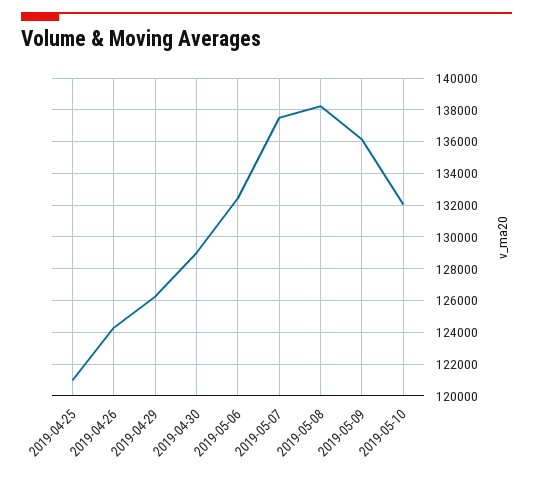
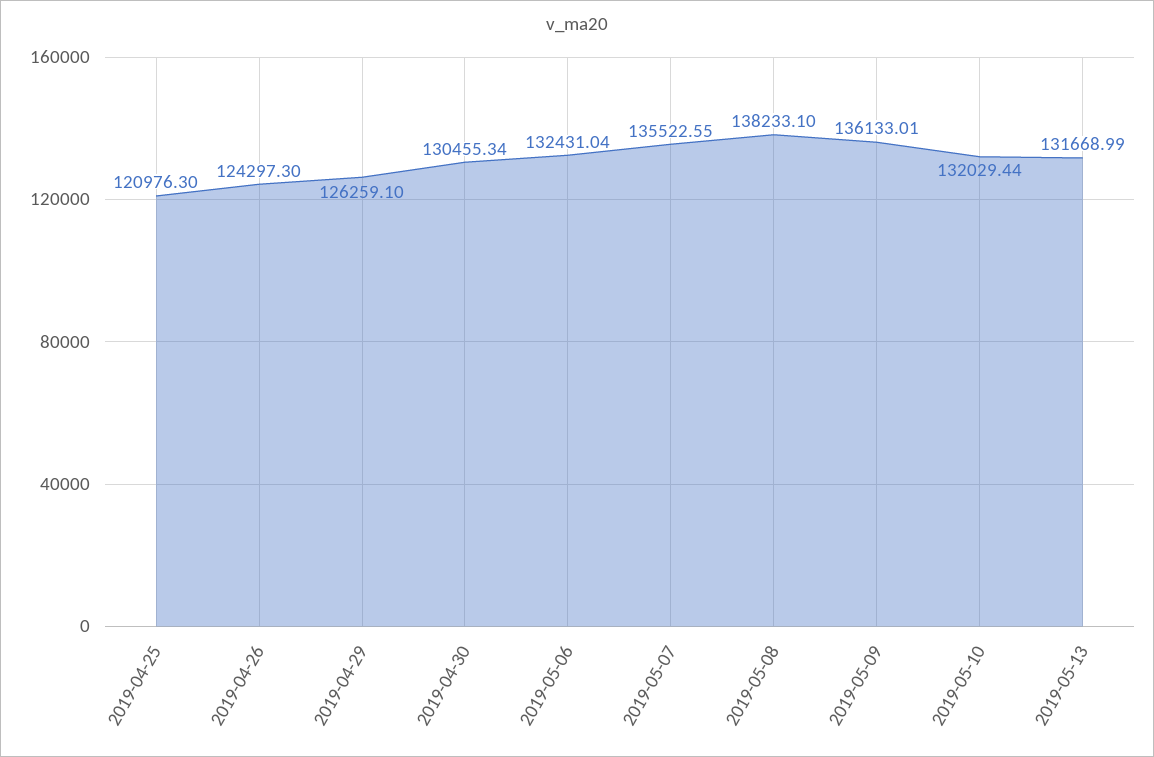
2019-04-30: 129000 -> 130455.34
2019-05-07: 137500 -> 135522.55
2019-05-13: none -> 131668.99

